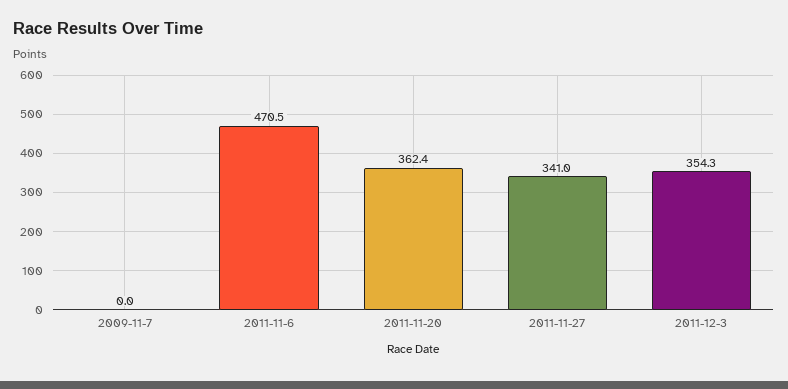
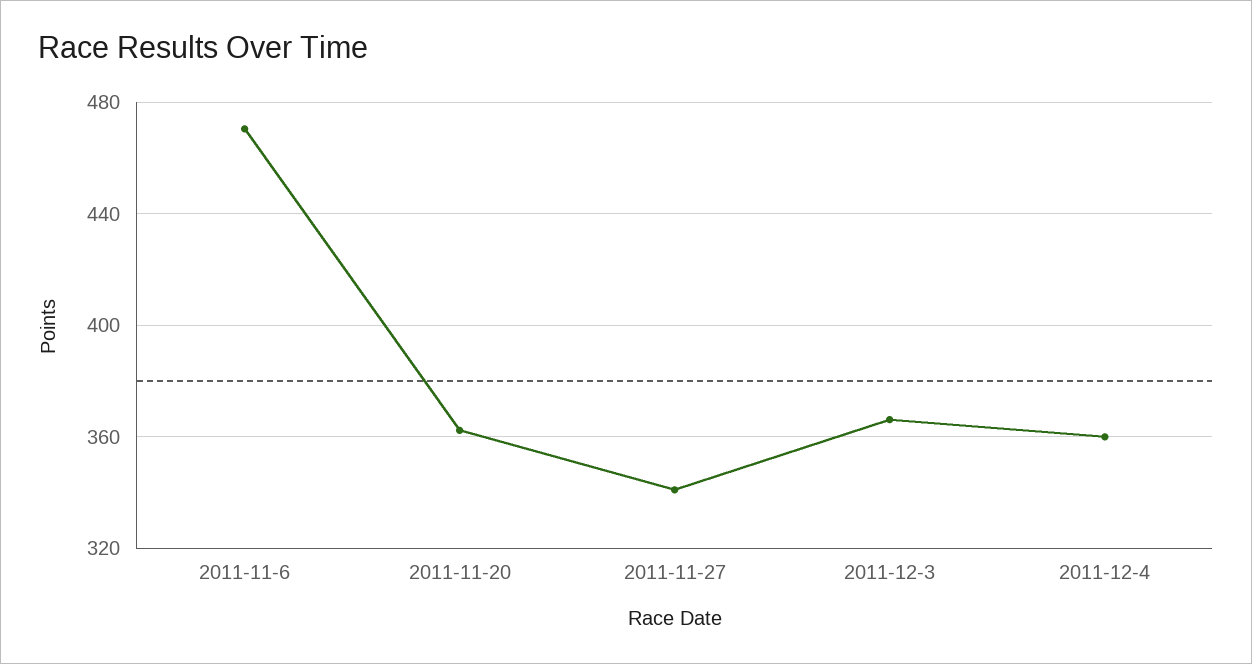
2009-11-7: 0 -> none
2011-12-3: 354.3 -> 365
2011-12-4: none -> 360

